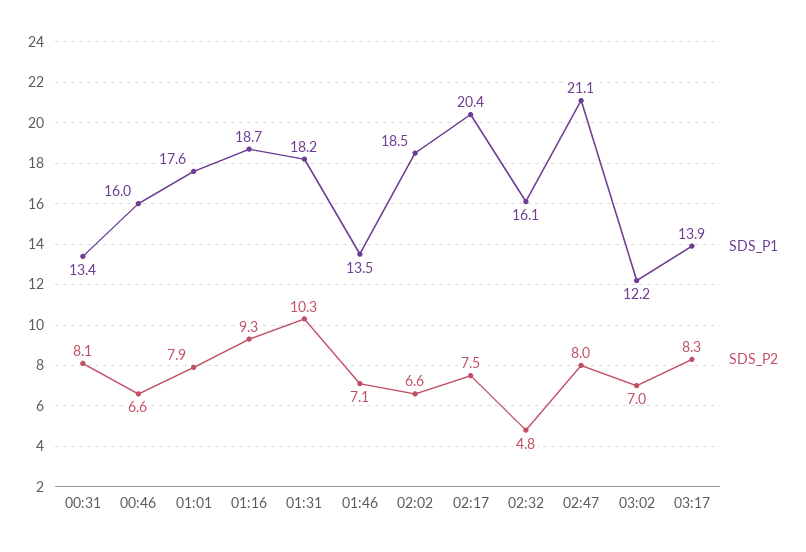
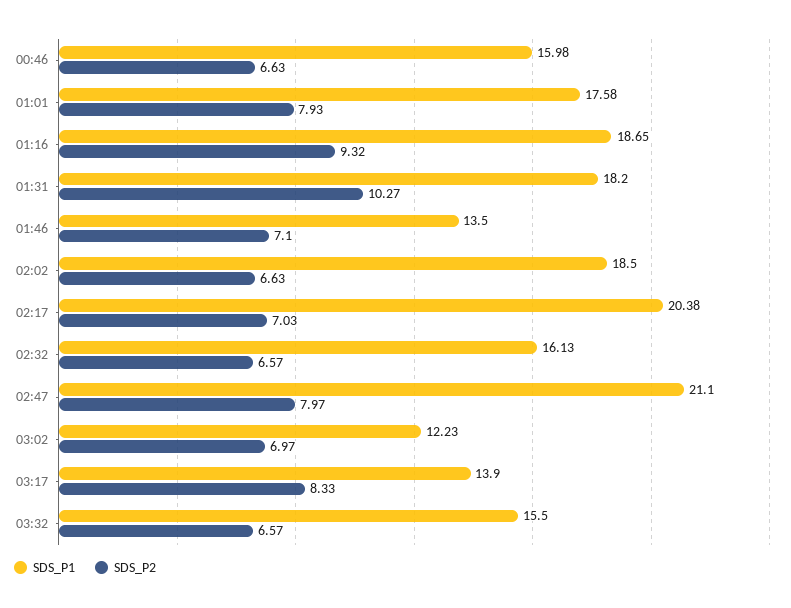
SDS_P1, 00:31: 13.4 -> none
SDS_P2, 00:31: 8.1 -> none
SDS_P2, 02:17: 7.5 -> 7.03
SDS_P2, 02:32: 4.8 -> 6.57
SDS_P1, 03:32: none -> 15.5
SDS_P2, 03:32: none -> 6.57

